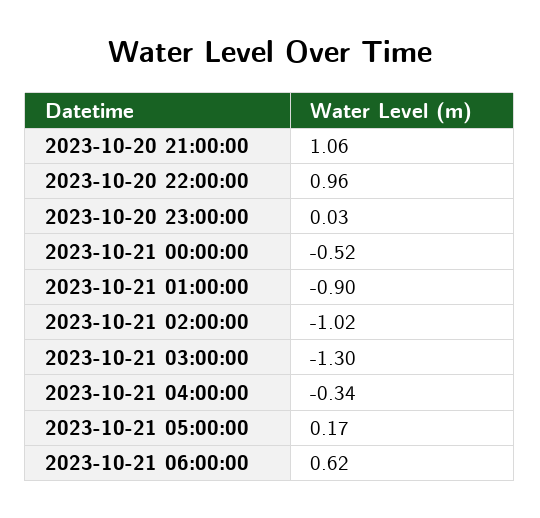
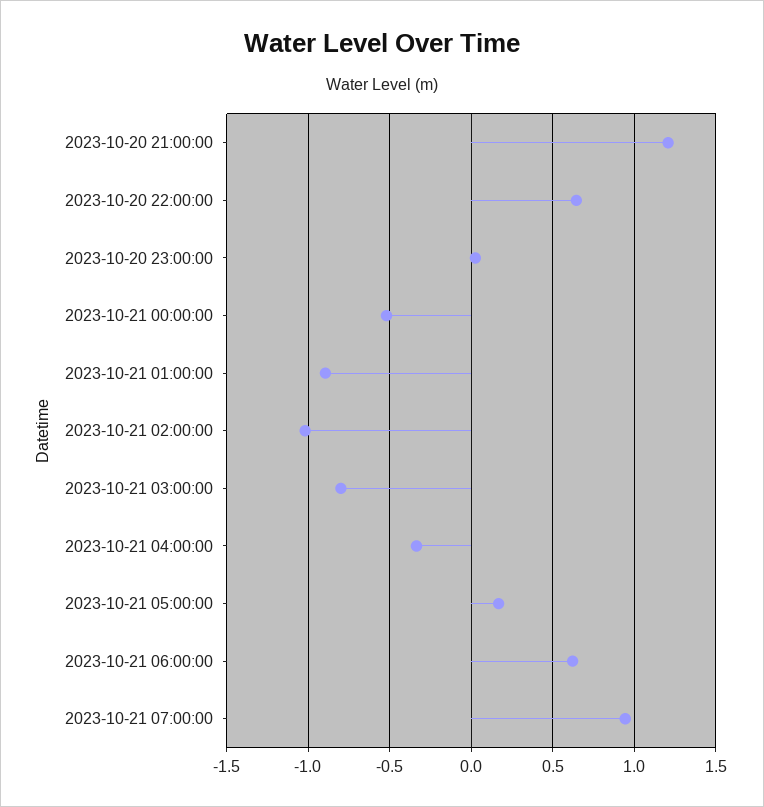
2023-10-20 21:00:00: 1.06 -> 1.2
2023-10-20 22:00:00: 0.96 -> 0.65
2023-10-21 03:00:00: -1.3 -> -0.8
2023-10-21 07:00:00: none -> 0.95

